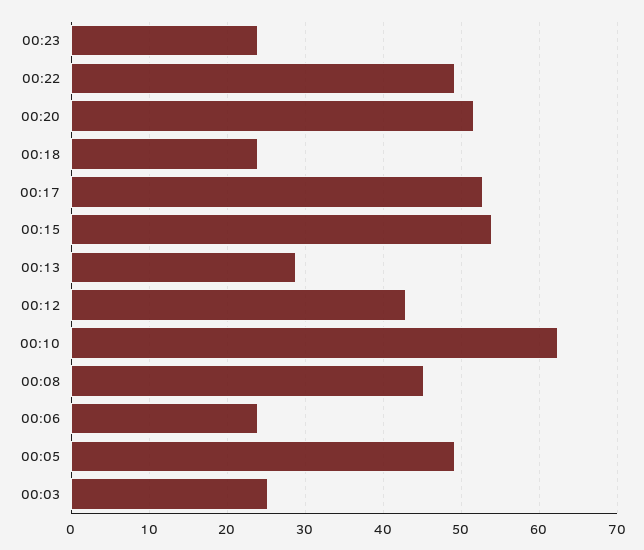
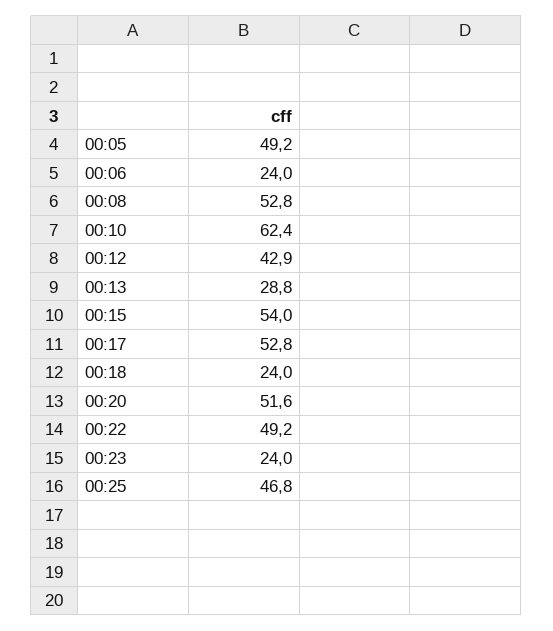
00:08: 45 -> 52.8
00:03: 25 -> none
00:25: none -> 46.8

